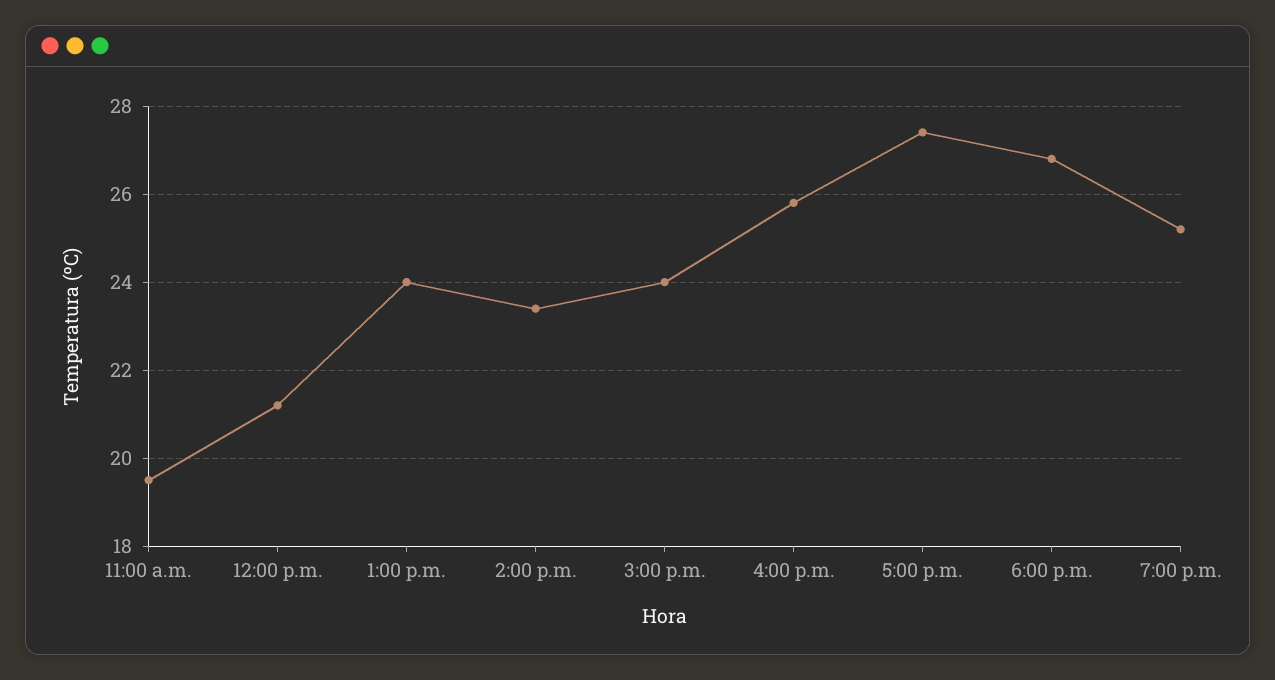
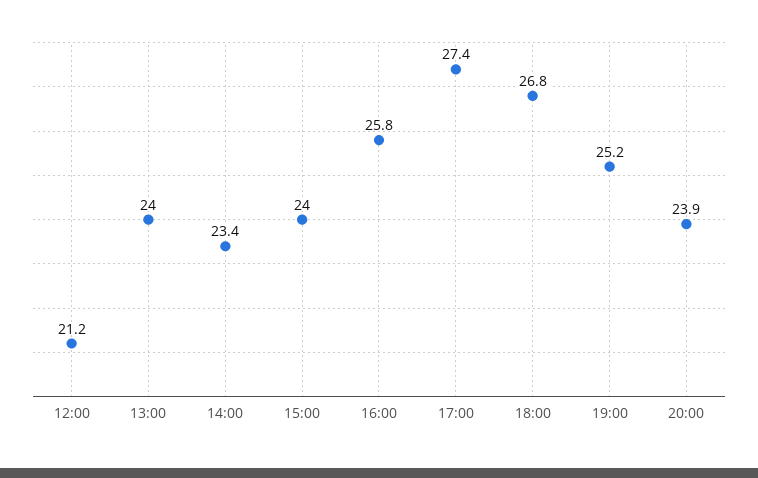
11:00 a.m.: 19.5 -> none
20:00: none -> 23.9

